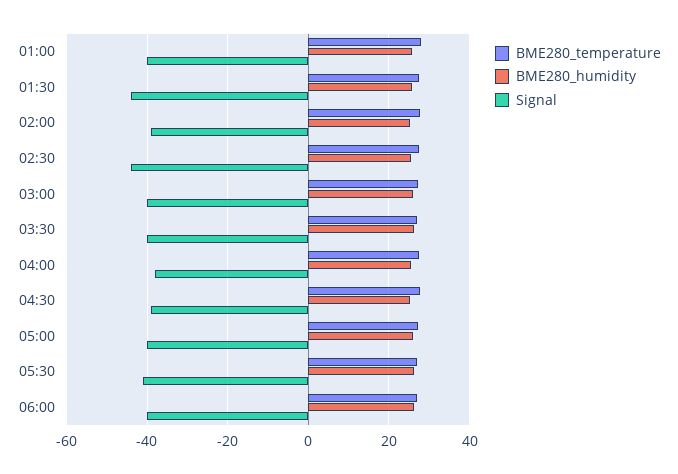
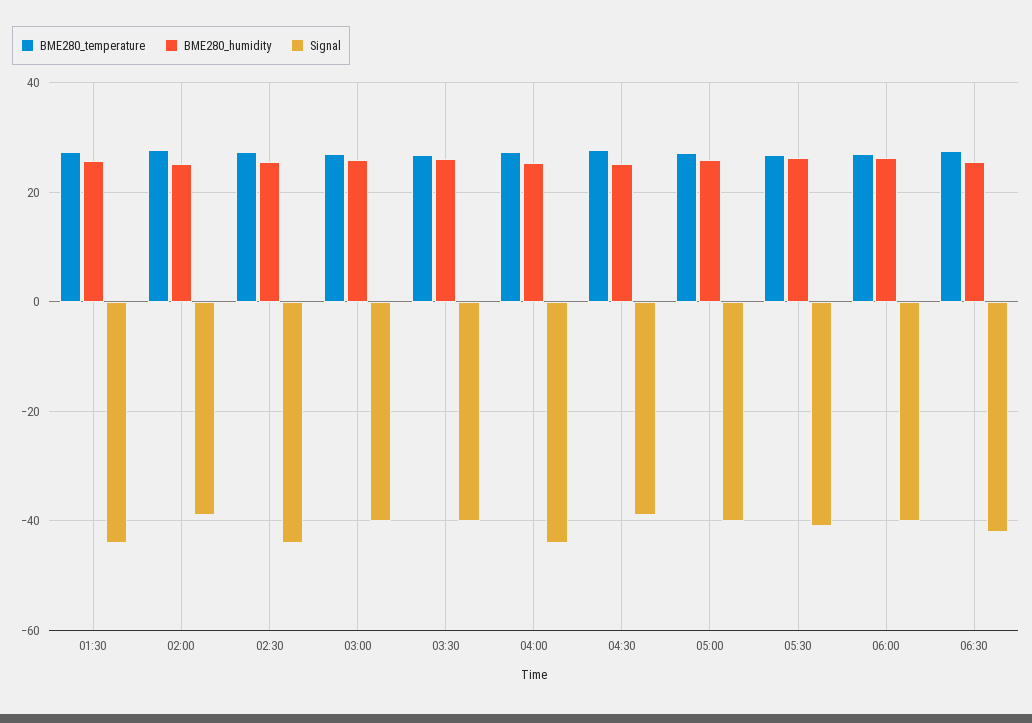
BME280_temperature, 01:00: 28 -> none
BME280_humidity, 01:00: 26 -> none
Signal, 01:00: -40 -> none
Signal, 04:00: -38 -> -44
BME280_temperature, 06:30: none -> 28
BME280_humidity, 06:30: none -> 26
Signal, 06:30: none -> -42

